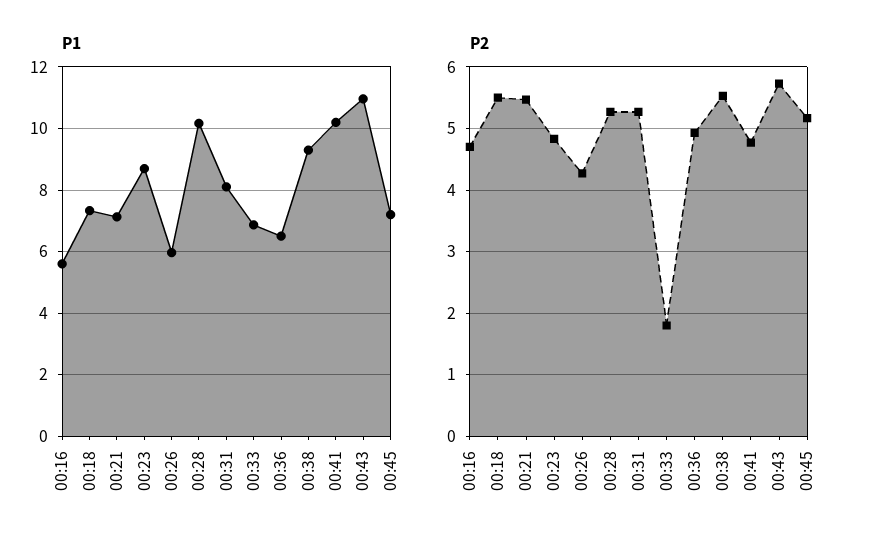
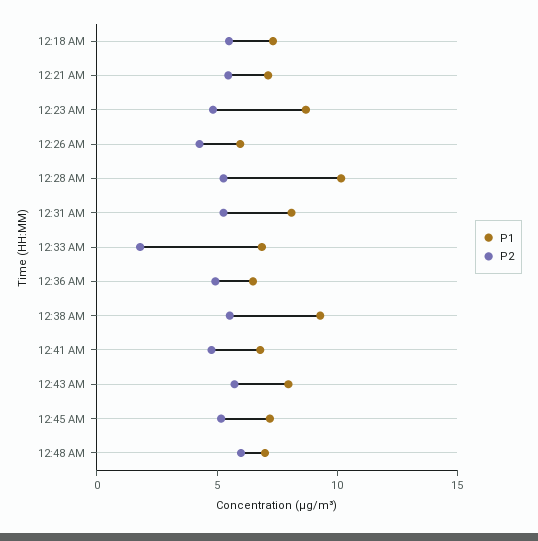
P1, 00:16: 5.6 -> none
P1, 00:41: 10.2 -> 7
P1, 00:43: 11 -> 8
P2, 00:16: 4.7 -> none
P1, 12:48 AM: none -> 7
P2, 12:48 AM: none -> 6

